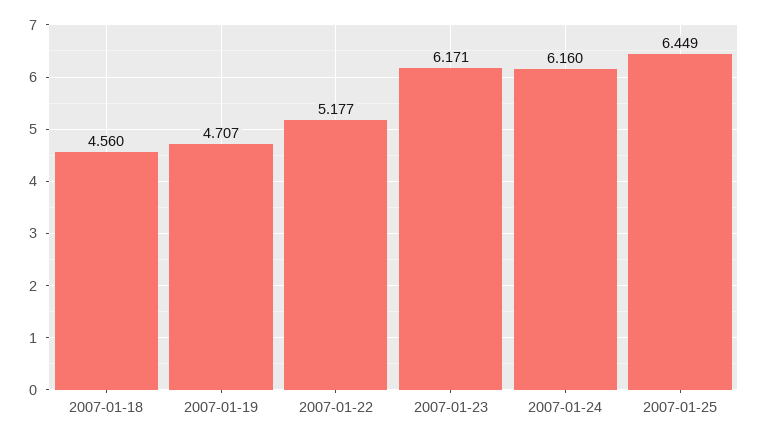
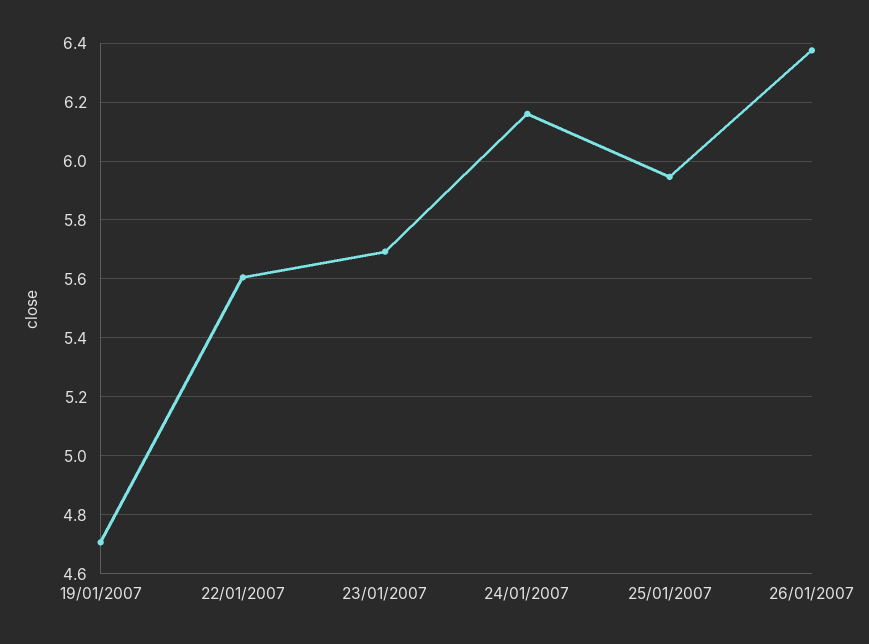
2007-01-18: 4.56 -> none
2007-01-22: 5.177 -> 5.6
2007-01-23: 6.171 -> 5.7
2007-01-25: 6.449 -> 5.95
26/01/2007: none -> 6.375

